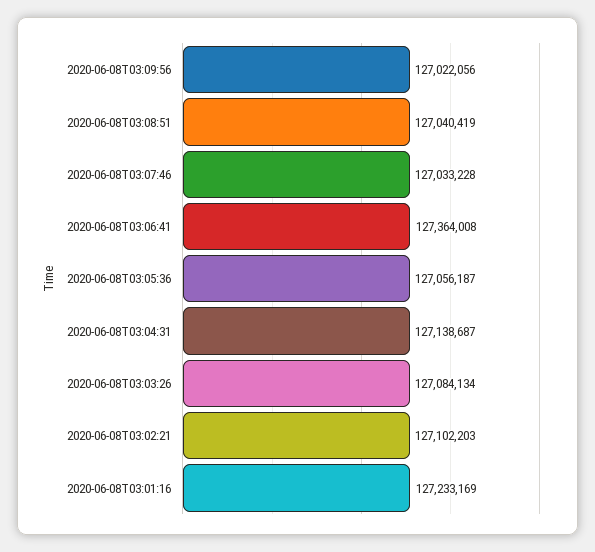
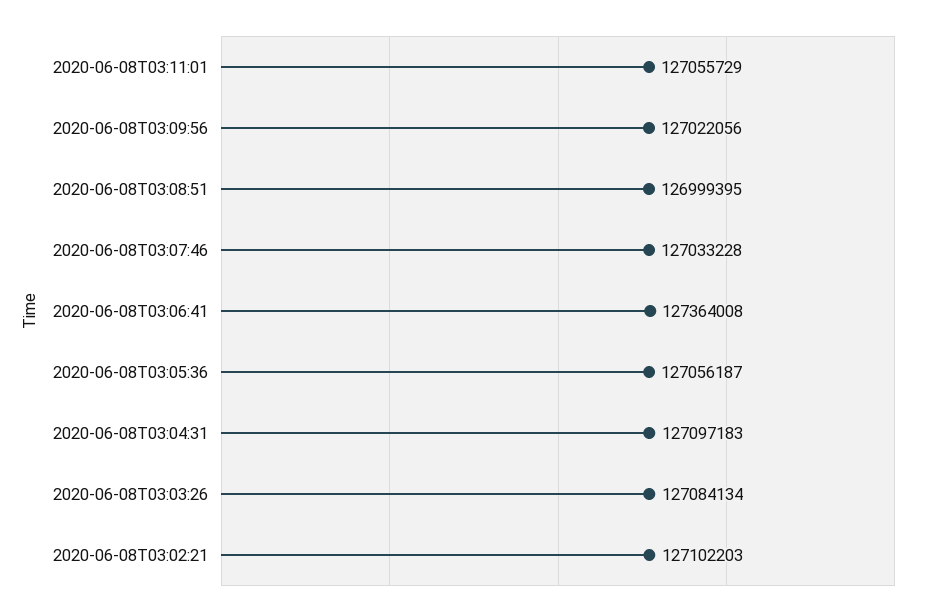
2020-06-08T03:08:51: 127040419 -> 126999395
2020-06-08T03:04:31: 127138687 -> 127097183
2020-06-08T03:01:16: 127233169 -> none
2020-06-08T03:11:01: none -> 127055729

